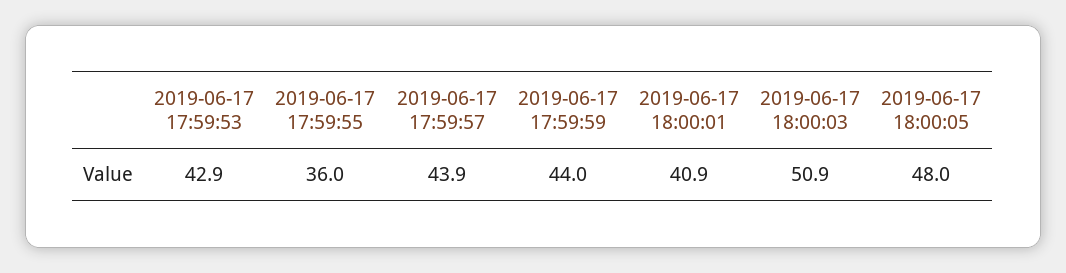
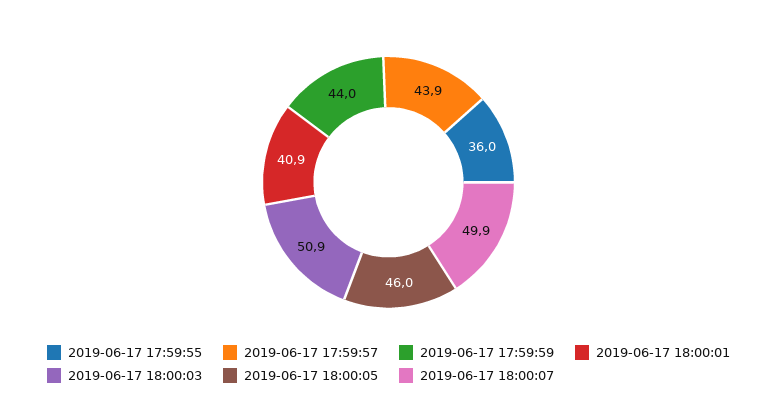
2019-06-17 17:59:53: 42.9 -> none
2019-06-17 18:00:05: 48 -> 46
2019-06-17 18:00:07: none -> 49.9

